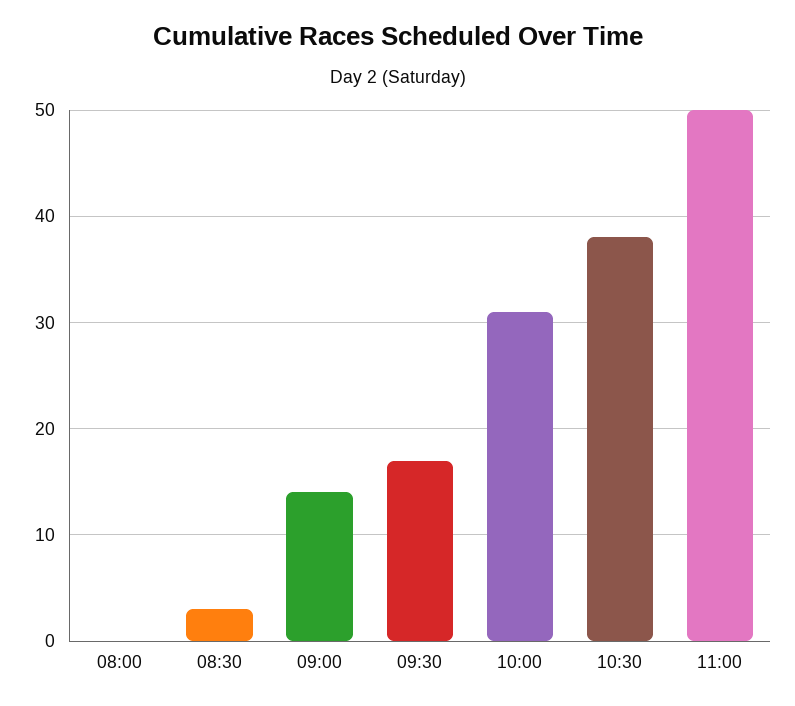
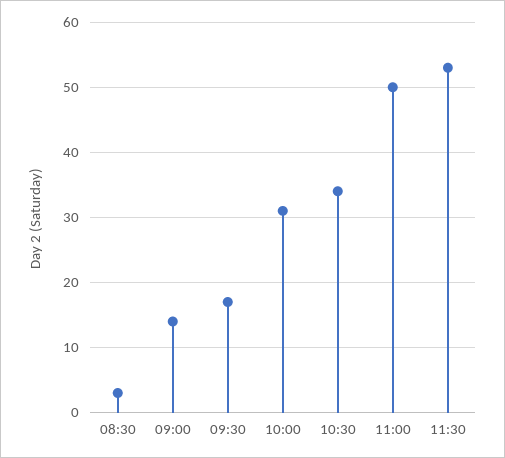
08:00: 0 -> none
10:30: 38 -> 34
11:30: none -> 53

